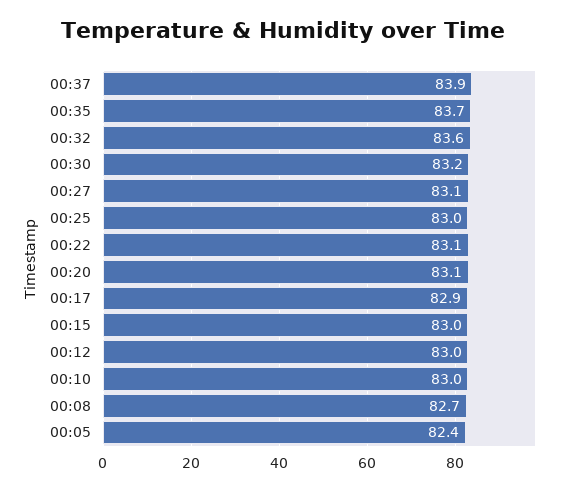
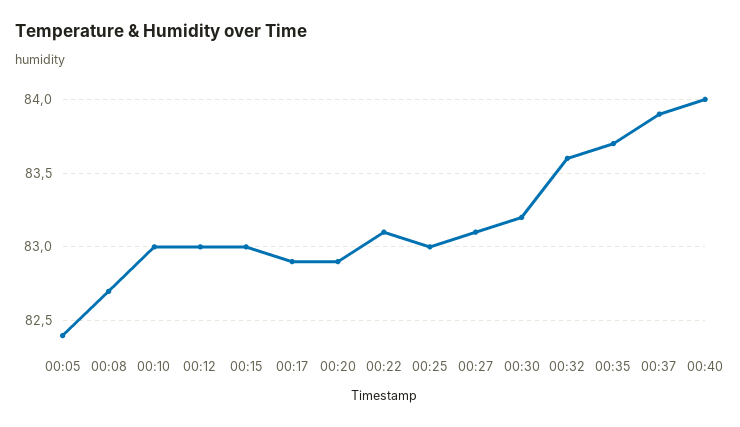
00:20: 83.1 -> 82.9
00:40: none -> 84

